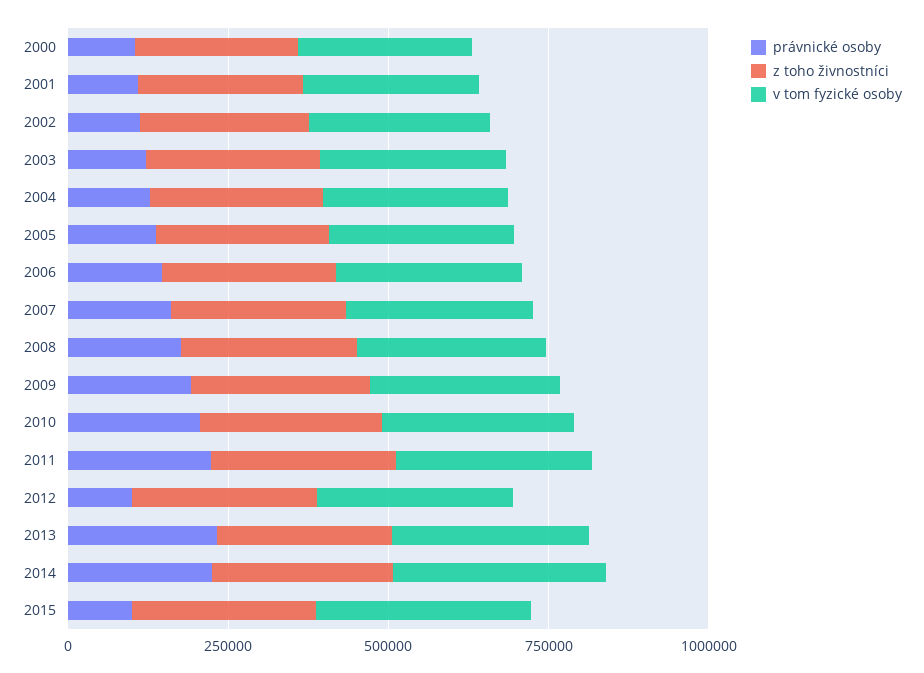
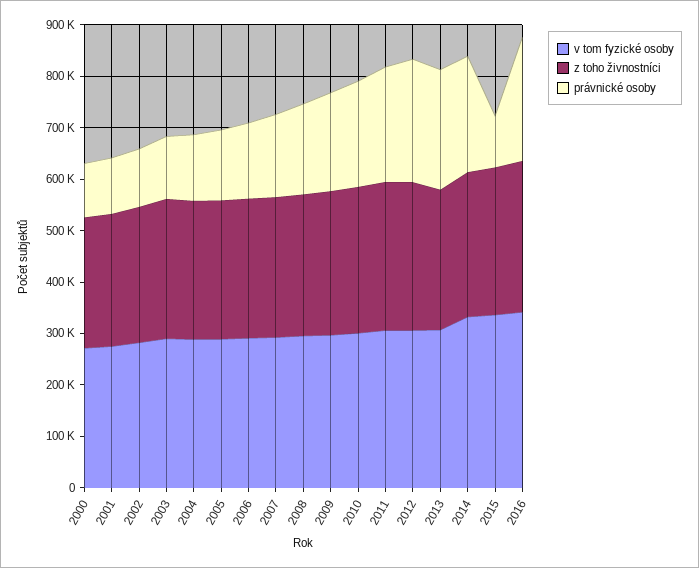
právnické osoby, 2012: 100000 -> 240000
v tom fyzické osoby, 2016: none -> 340000
z toho živnostníci, 2016: none -> 300000
právnické osoby, 2016: none -> 240000

